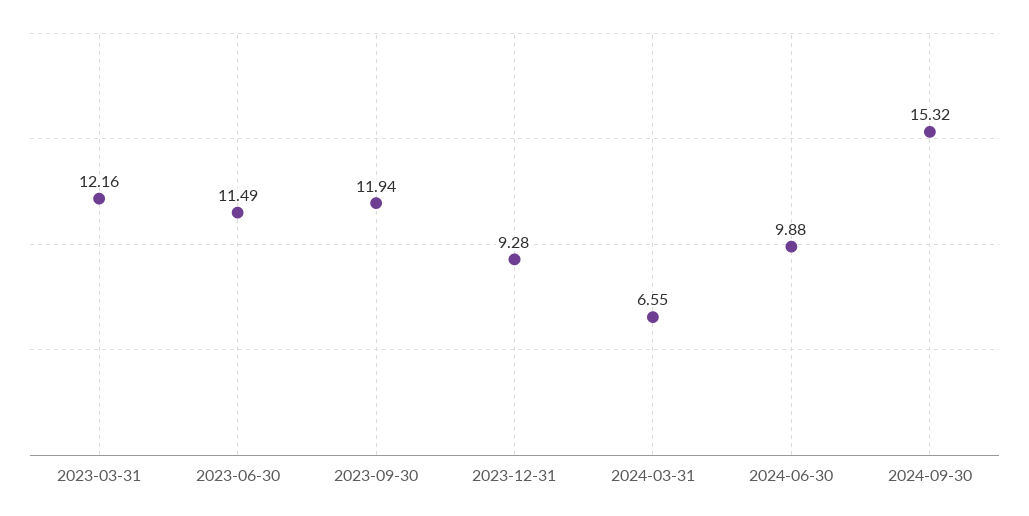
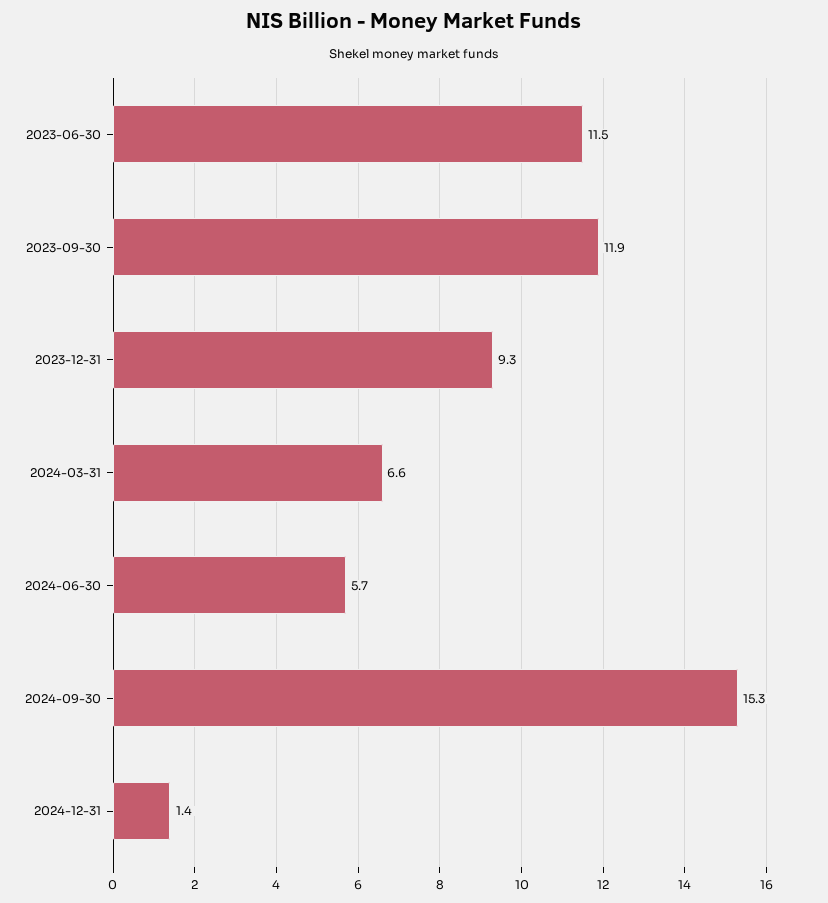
2023-03-31: 12.16 -> none
2024-06-30: 9.88 -> 5.7
2024-12-31: none -> 1.4

